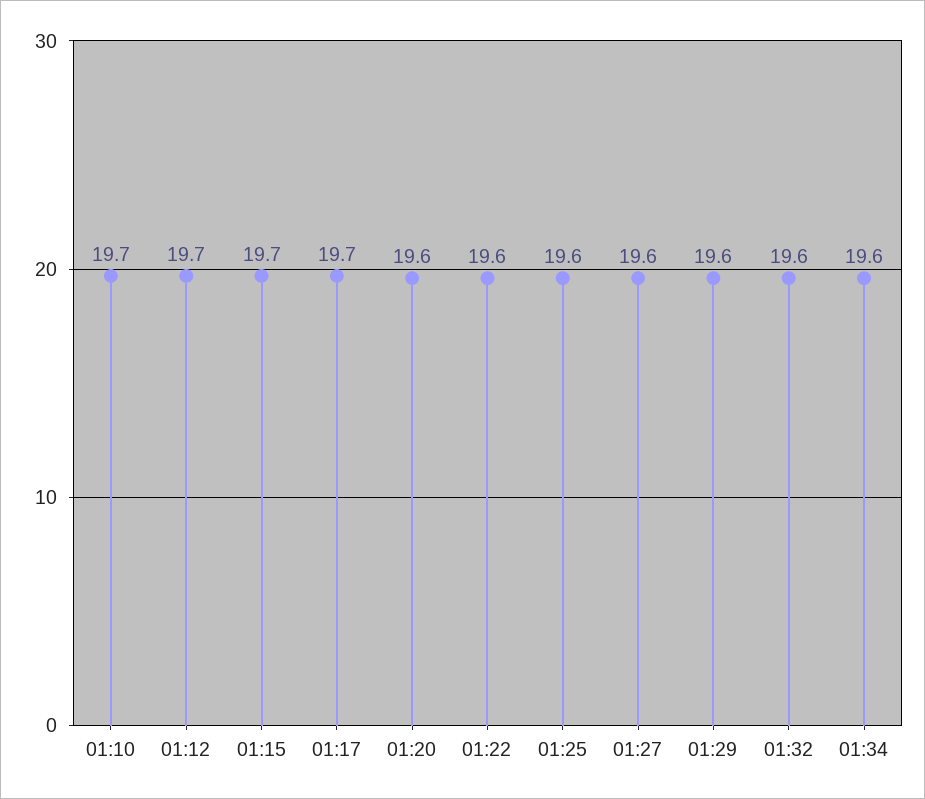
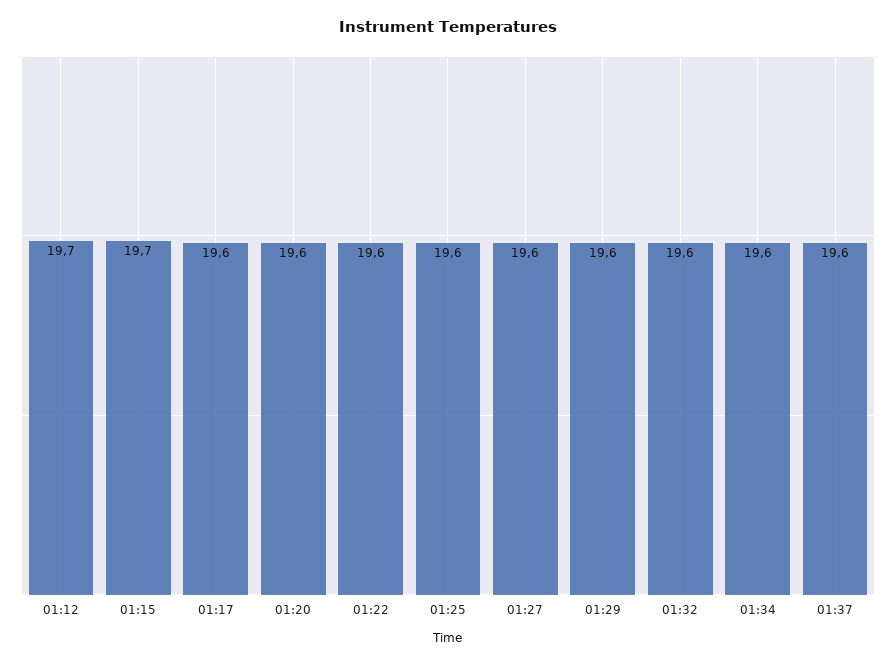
01:10: 19.7 -> none
01:17: 19.7 -> 19.6
01:37: none -> 19.6

